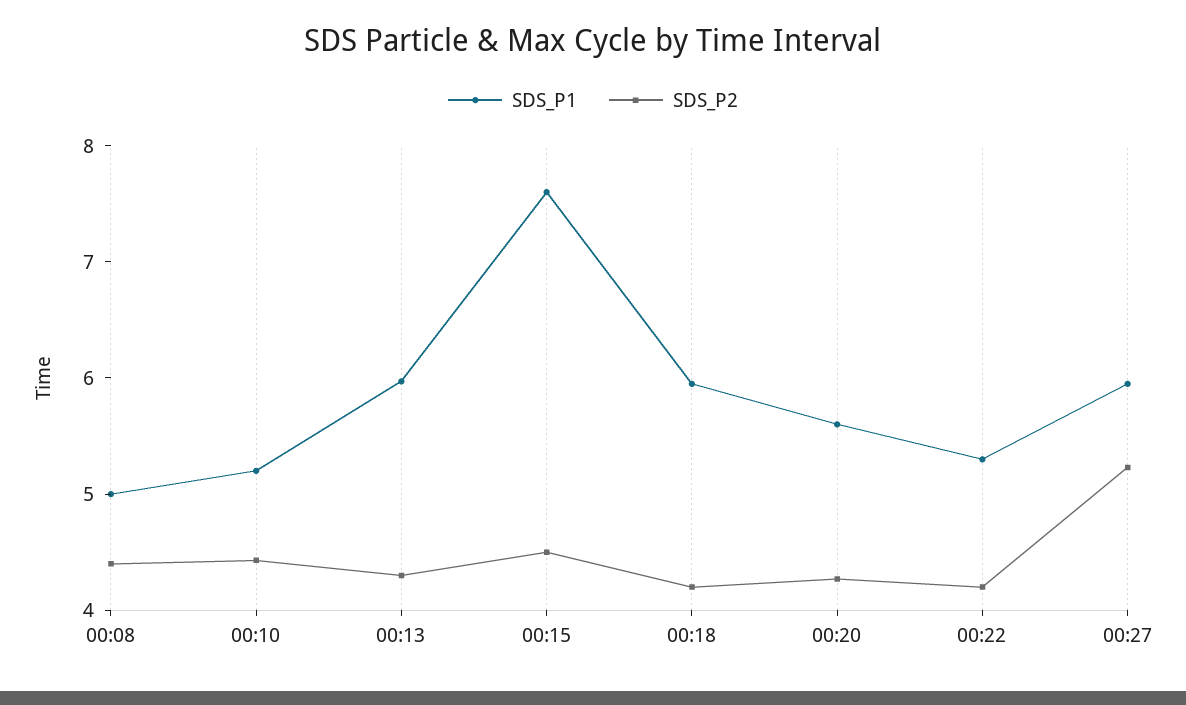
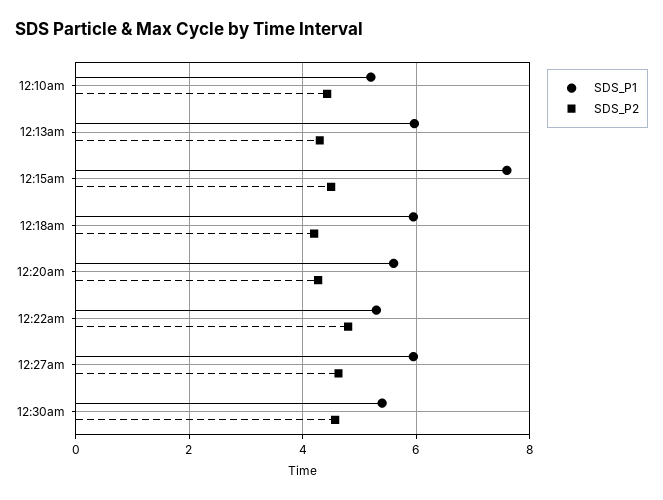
SDS_P1, 00:08: 5 -> none
SDS_P2, 00:08: 4.4 -> none
SDS_P2, 00:22: 4.2 -> 4.8
SDS_P2, 00:27: 5.2 -> 4.6
SDS_P1, 12:30am: none -> 5.4
SDS_P2, 12:30am: none -> 4.6

